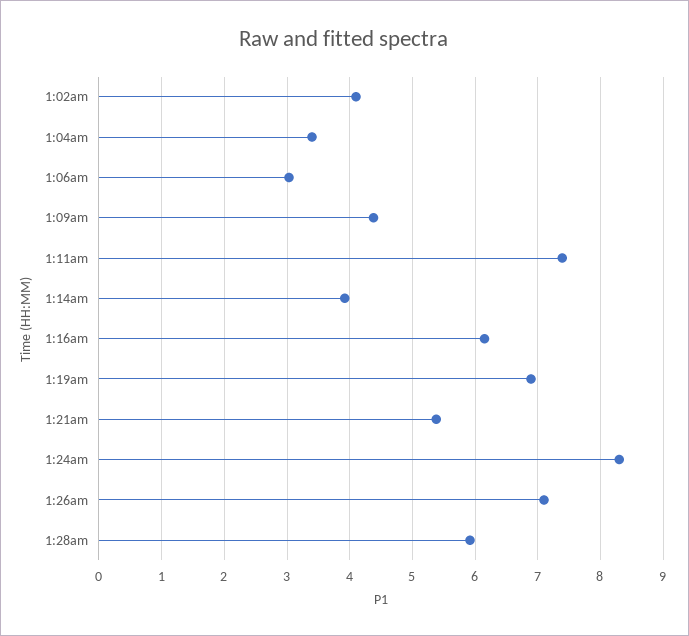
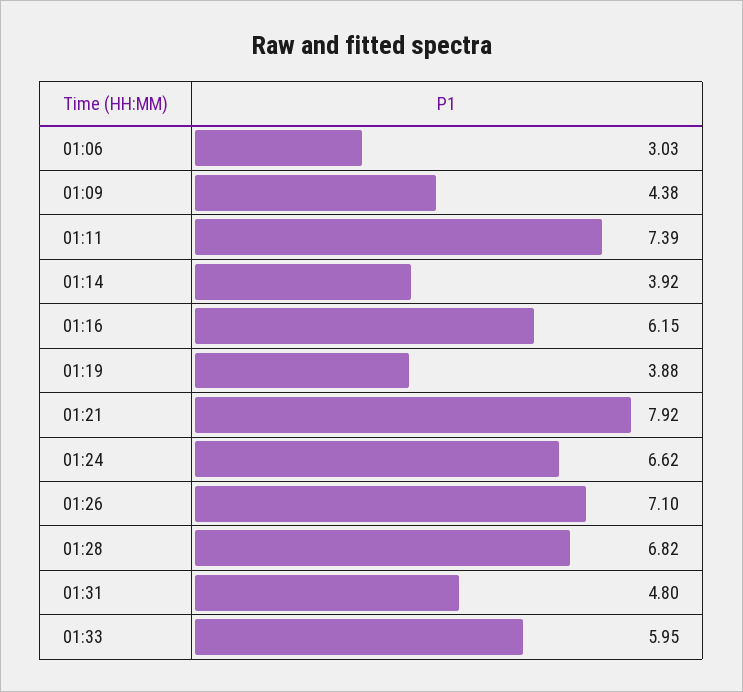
1:02am: 4.1 -> none
1:04am: 3.4 -> none
1:19am: 6.9 -> 3.88
1:21am: 5.4 -> 7.92
1:24am: 8.3 -> 6.62
1:28am: 5.9 -> 6.82
01:31: none -> 4.8
01:33: none -> 5.95

